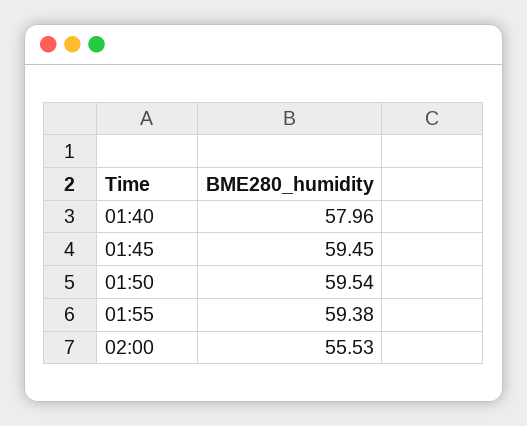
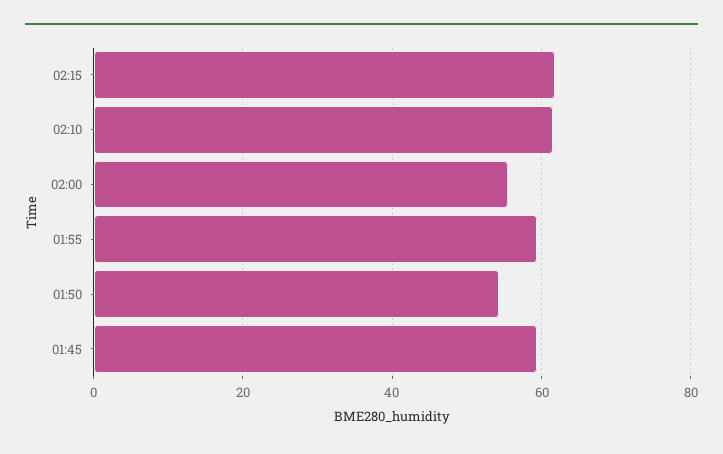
01:40: 57.96 -> none
01:50: 59.54 -> 54
02:15: none -> 62
02:10: none -> 62

